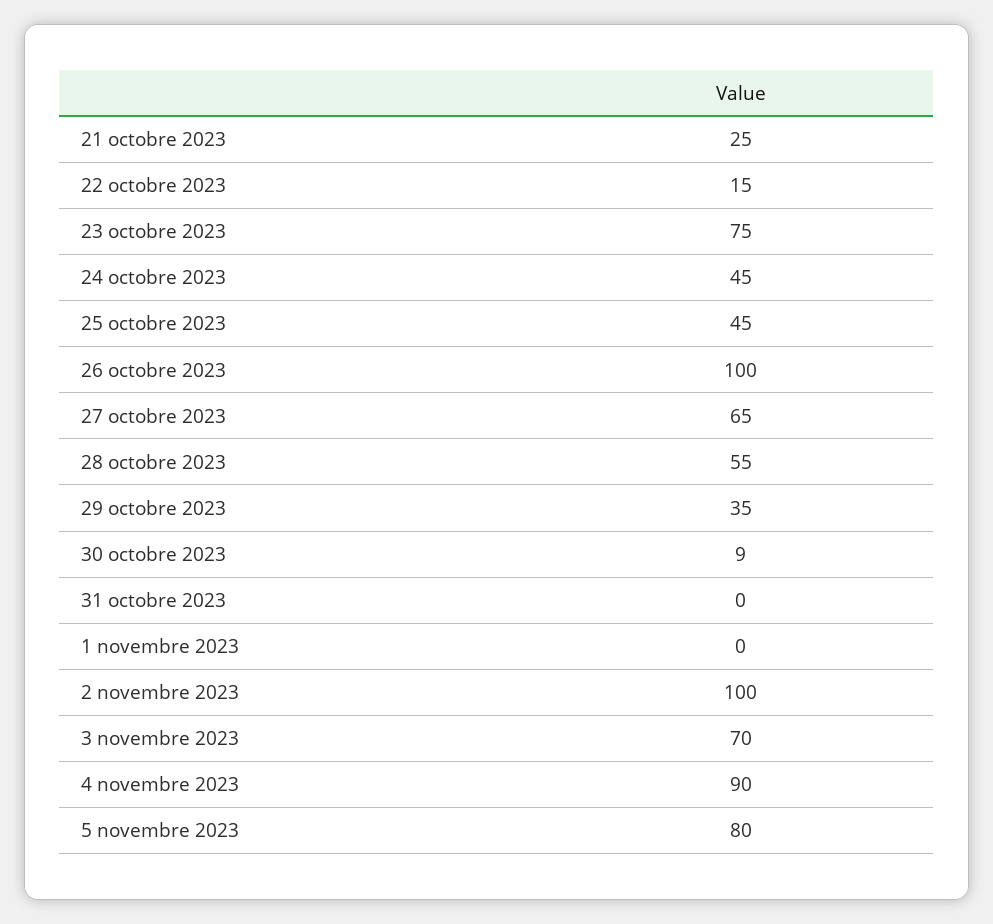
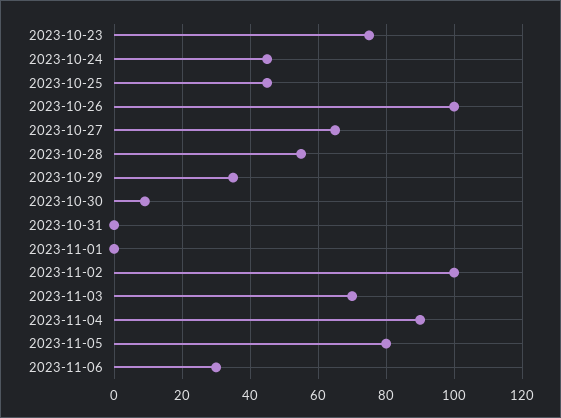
21 octobre 2023: 25 -> none
22 octobre 2023: 15 -> none
2023-11-06: none -> 30

